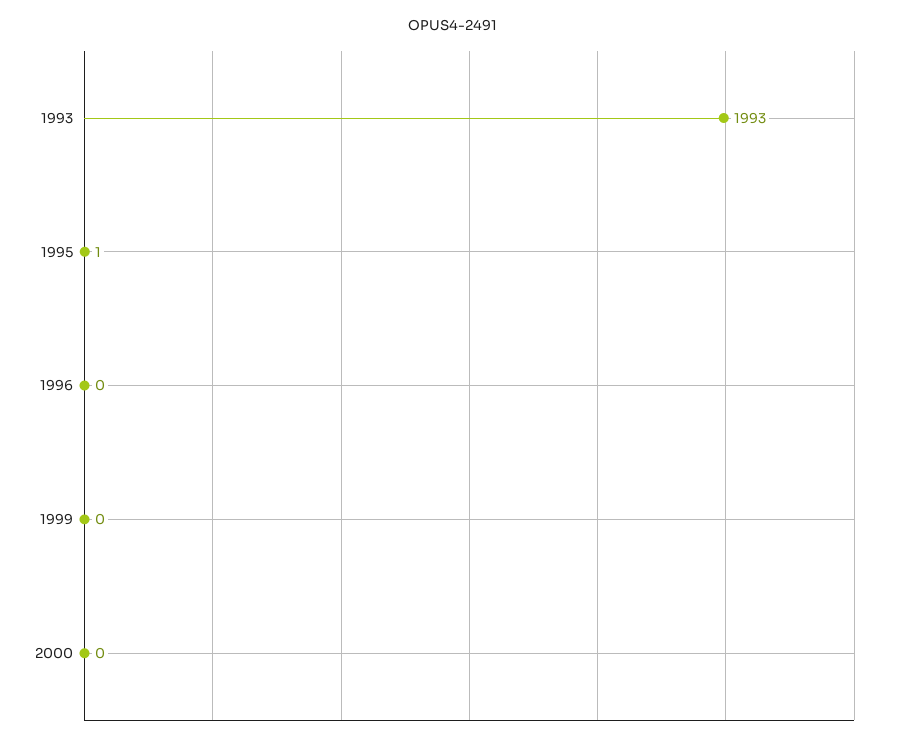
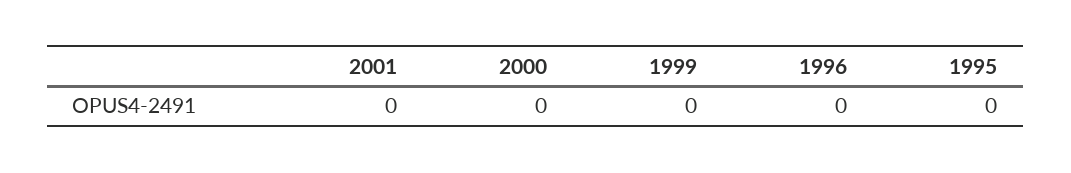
1993: 1993 -> none
1995: 1 -> 0
2001: none -> 0

